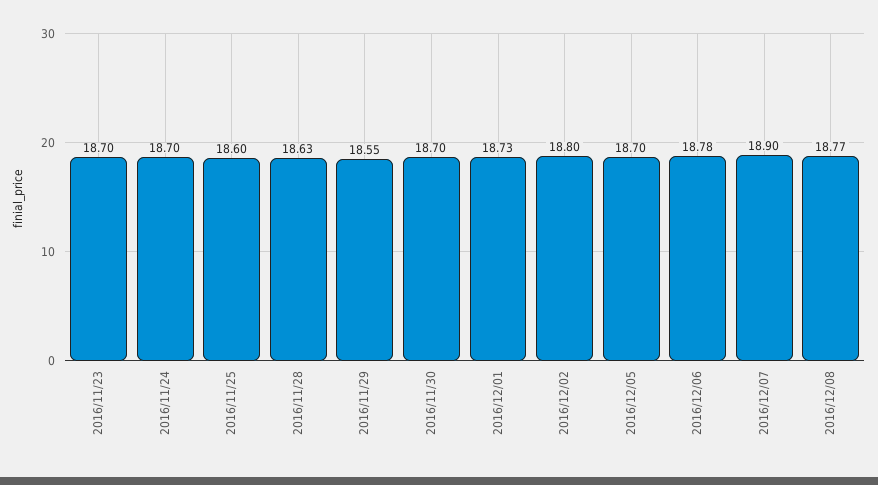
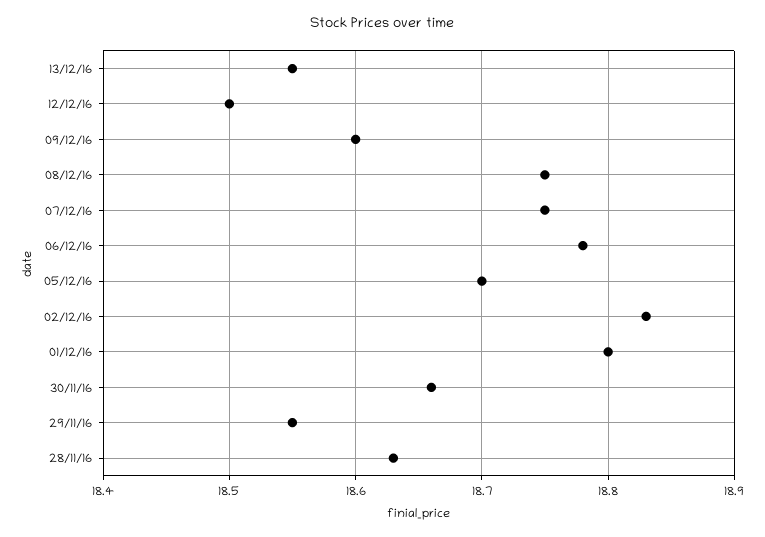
2016/11/23: 18.7 -> none
2016/11/24: 18.7 -> none
2016/11/25: 18.6 -> none
2016/11/30: 18.7 -> 18.66
2016/12/01: 18.73 -> 18.8
2016/12/02: 18.8 -> 18.83
2016/12/07: 18.9 -> 18.75
2016/12/08: 18.77 -> 18.75
13/12/16: none -> 18.55
12/12/16: none -> 18.5
09/12/16: none -> 18.6

